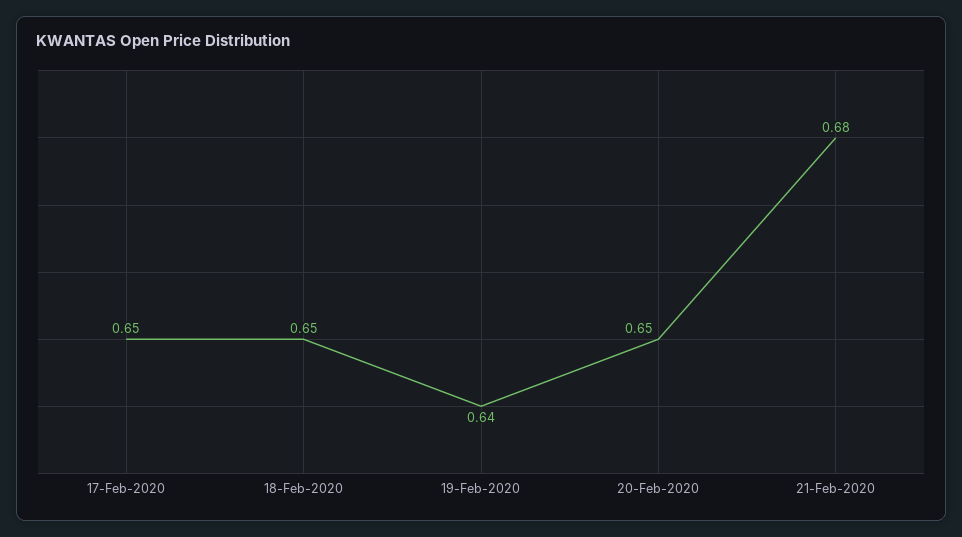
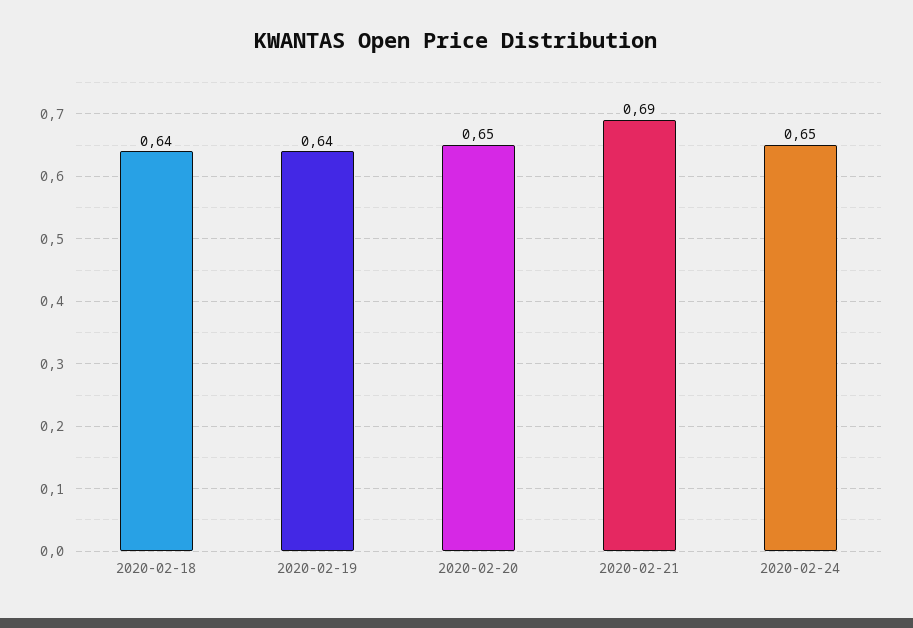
17-Feb-2020: 0.65 -> none
18-Feb-2020: 0.65 -> 0.64
21-Feb-2020: 0.68 -> 0.69
2020-02-24: none -> 0.65

